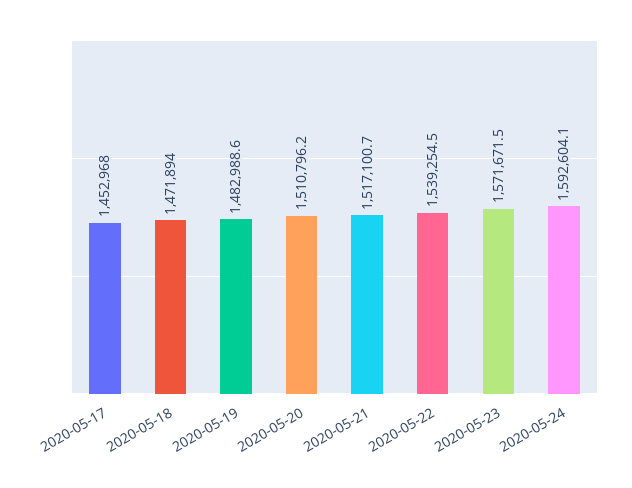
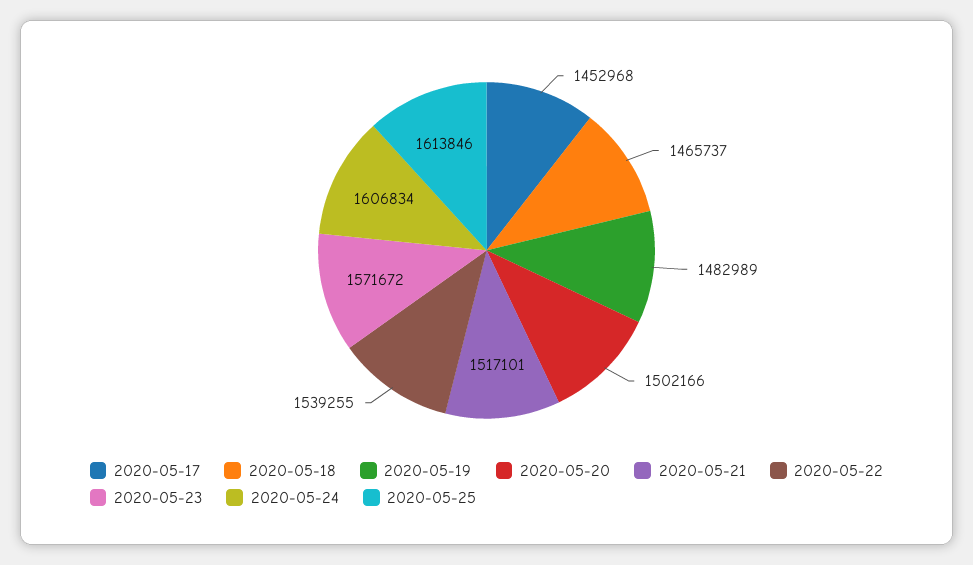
2020-05-18: 1471894 -> 1465737
2020-05-20: 1510796.2 -> 1502166
2020-05-24: 1592604.1 -> 1606834
2020-05-25: none -> 1613846

